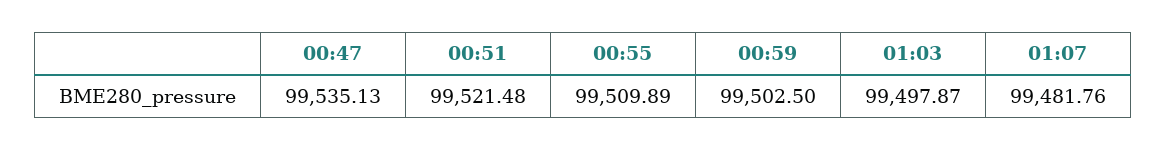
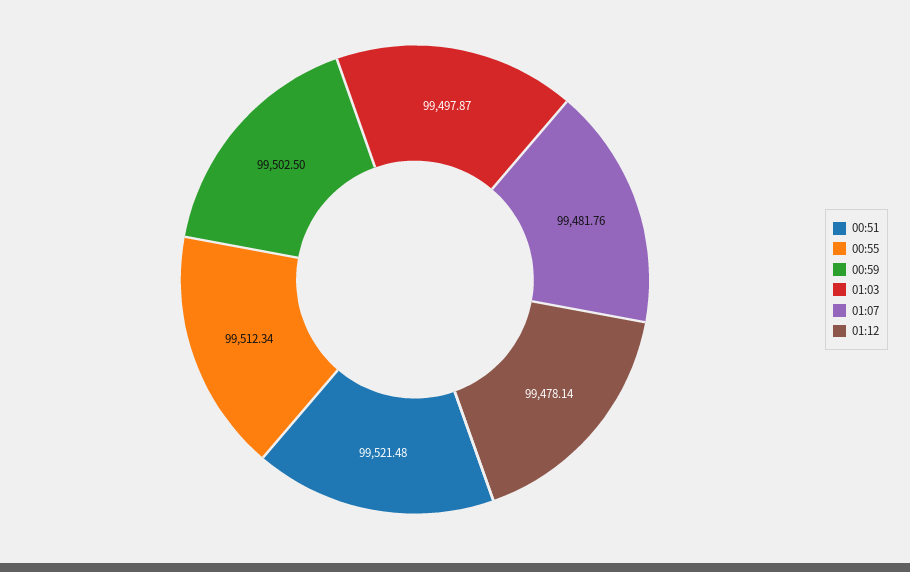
00:47: 99535.13 -> none
00:55: 99509.89 -> 99512.34
01:12: none -> 99478.14

